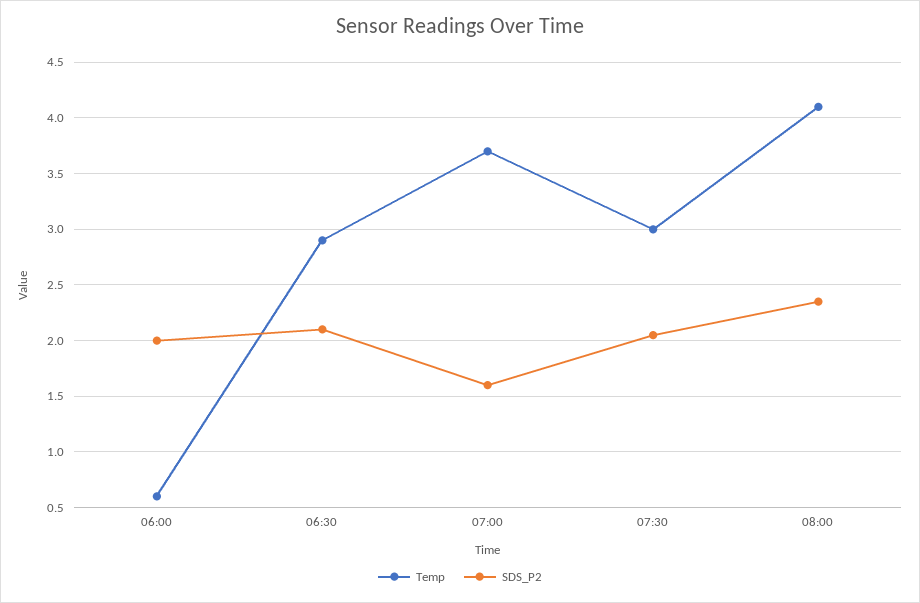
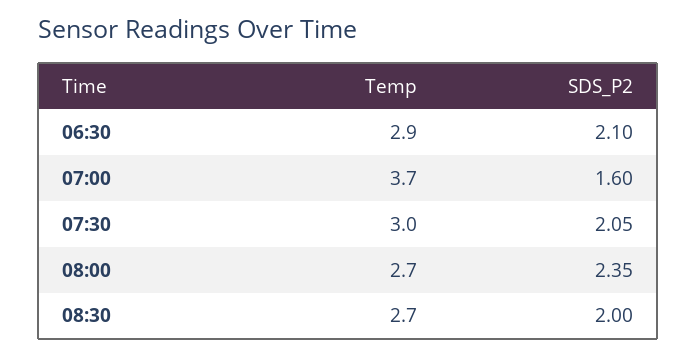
Temp, 06:00: 0.6 -> none
SDS_P2, 06:00: 2 -> none
Temp, 08:00: 4.1 -> 2.7
Temp, 08:30: none -> 2.7
SDS_P2, 08:30: none -> 2

